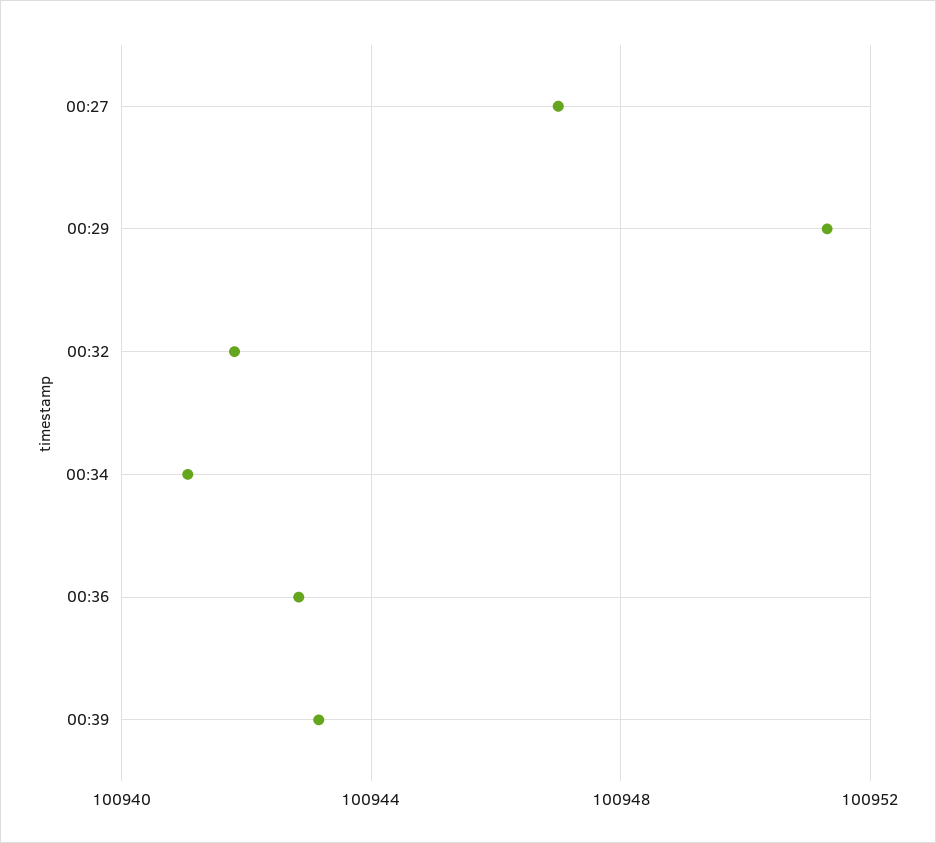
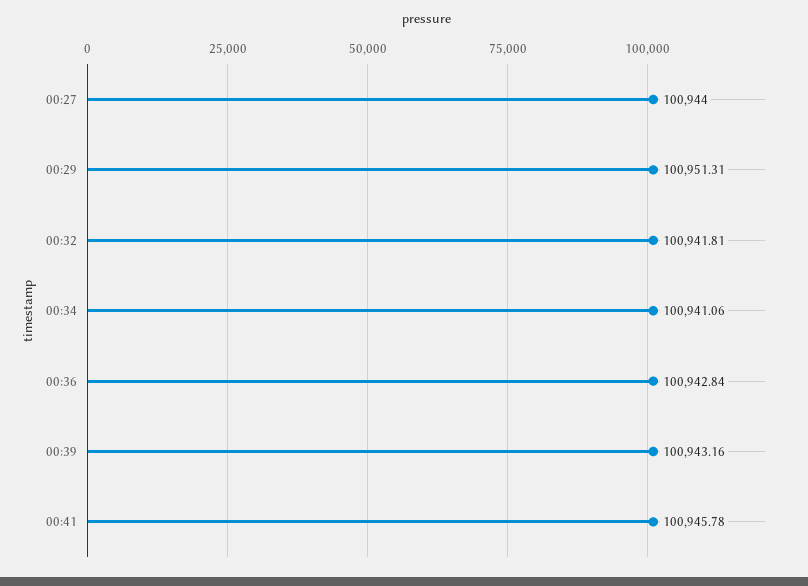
00:27: 100947 -> 100944
00:41: none -> 100945.78

